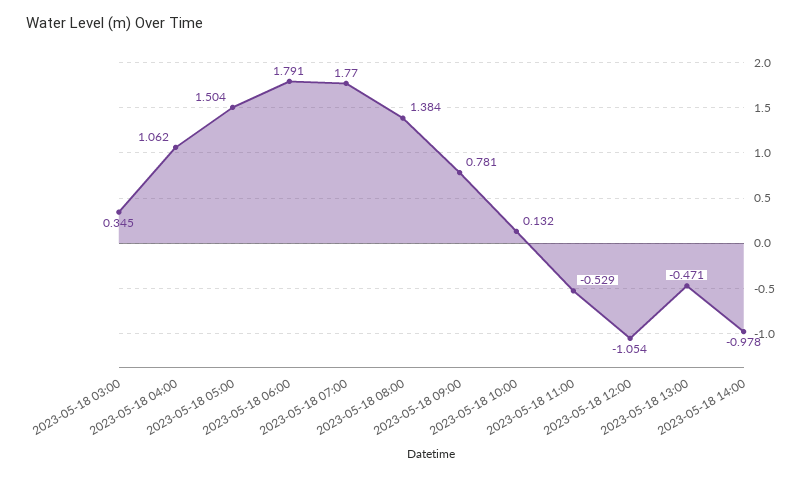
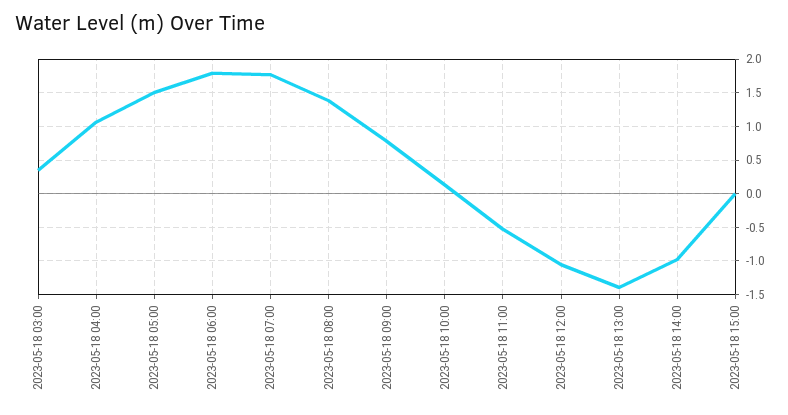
2023-05-18 13:00: -0.471 -> -1.4
2023-05-18 15:00: none -> 0

